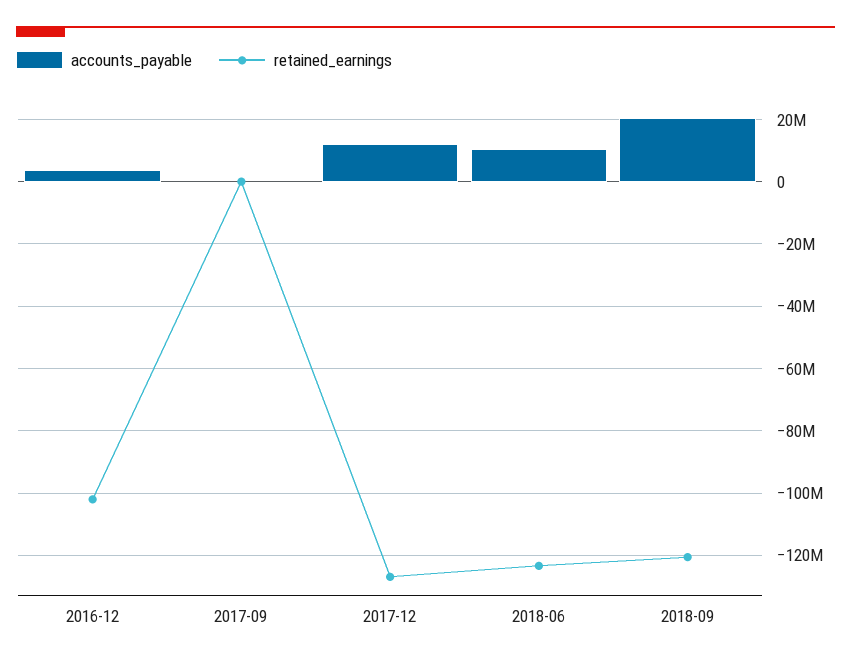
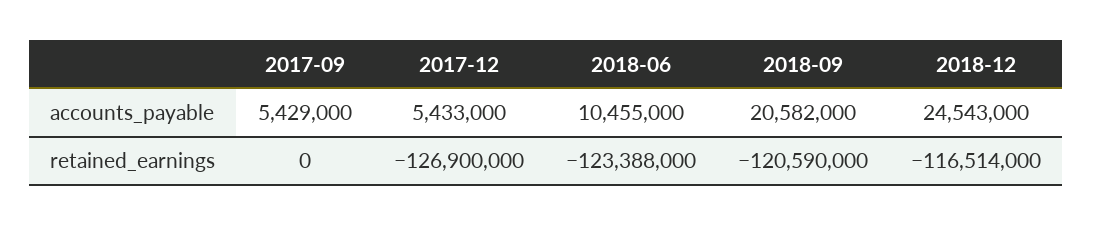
accounts_payable, 2016-12: 4000000 -> none
retained_earnings, 2016-12: -102000000 -> none
accounts_payable, 2017-09: 0 -> 5429000
accounts_payable, 2017-12: 12000000 -> 5433000
accounts_payable, 2018-12: none -> 24543000
retained_earnings, 2018-12: none -> -116514000

